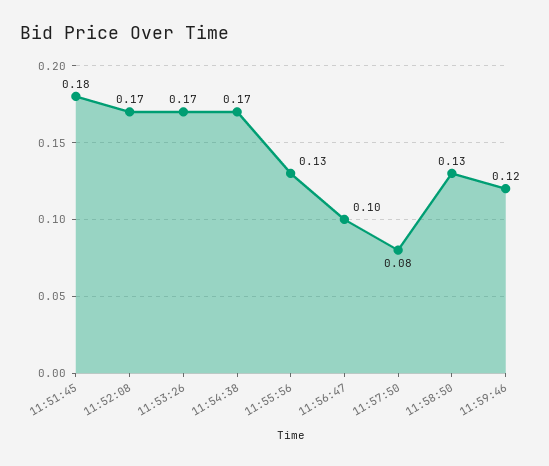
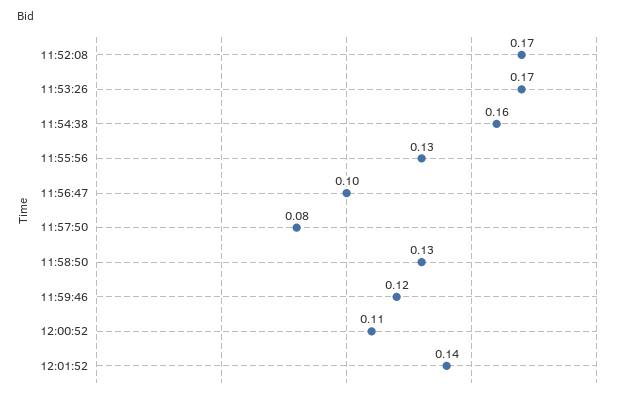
11:51:45: 0.18 -> none
11:54:38: 0.17 -> 0.16
12:00:52: none -> 0.11
12:01:52: none -> 0.14

